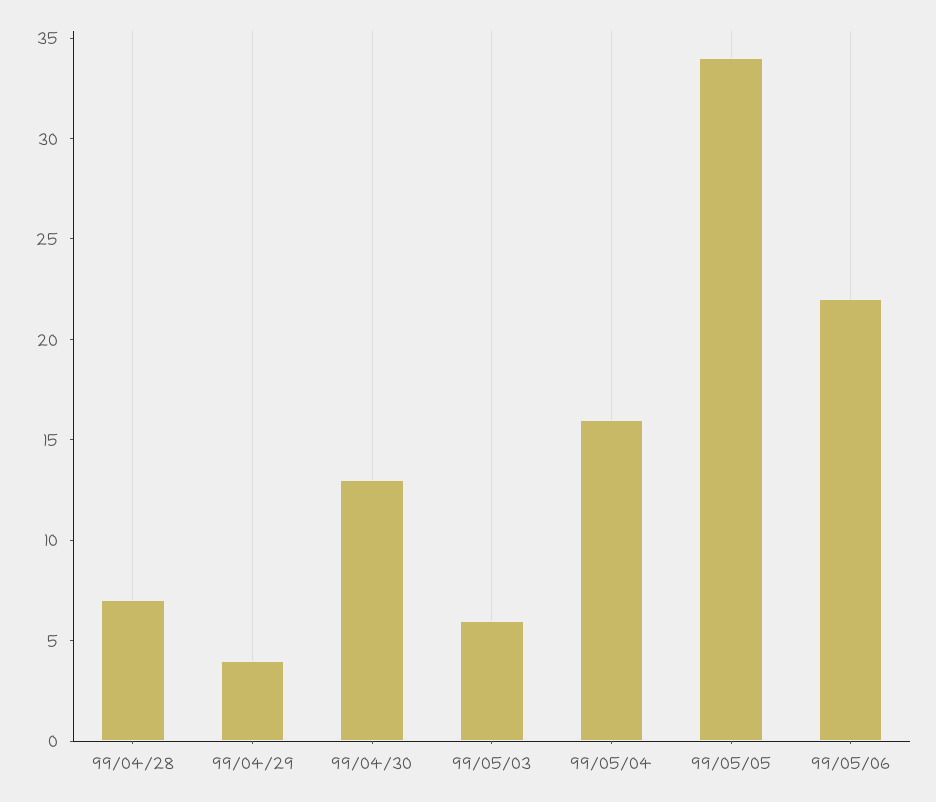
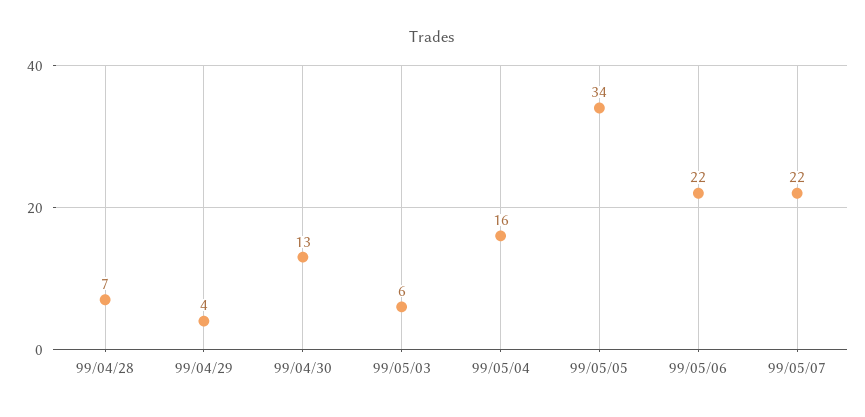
99/05/07: none -> 22

